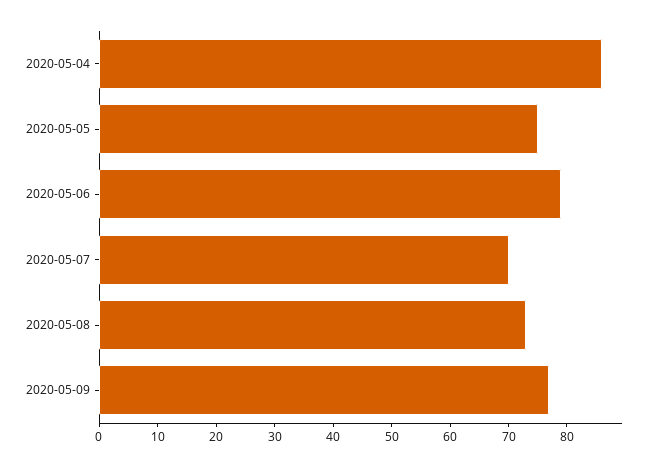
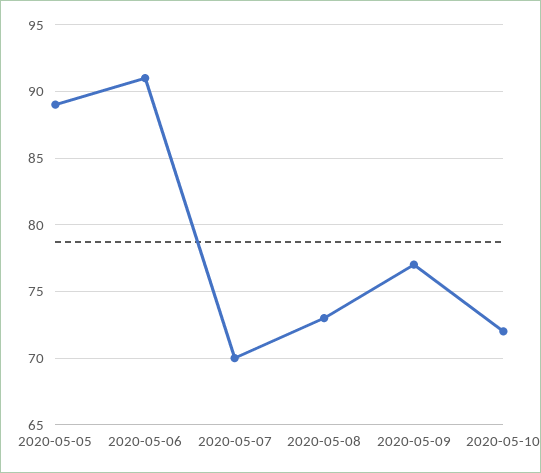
2020-05-04: 85 -> none
2020-05-05: 75 -> 89
2020-05-06: 80 -> 91
2020-05-10: none -> 72

